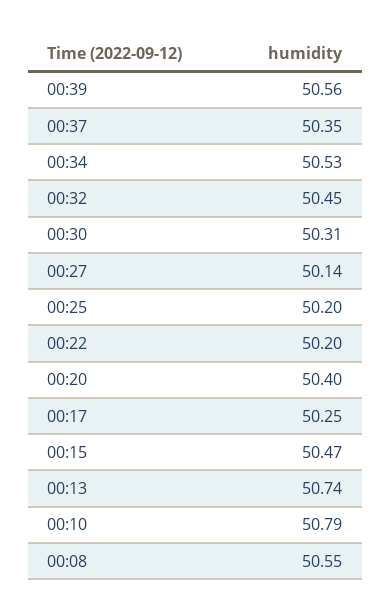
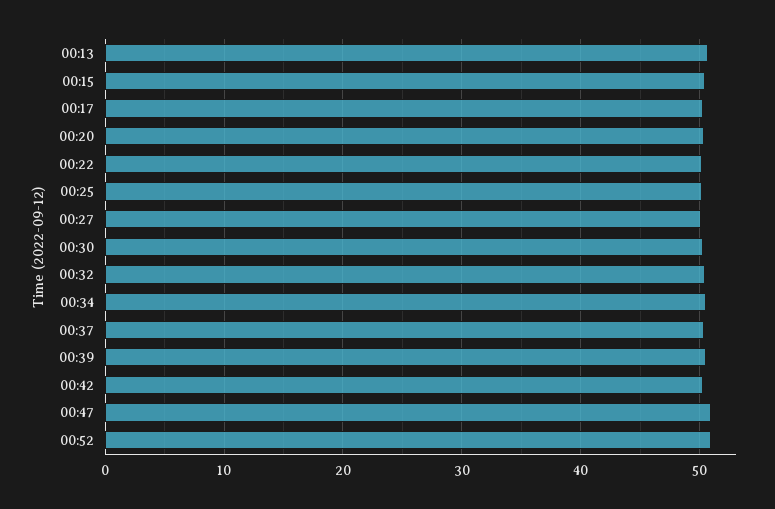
00:10: 50.79 -> none
00:08: 50.55 -> none
00:42: none -> 50
00:47: none -> 51
00:52: none -> 51

